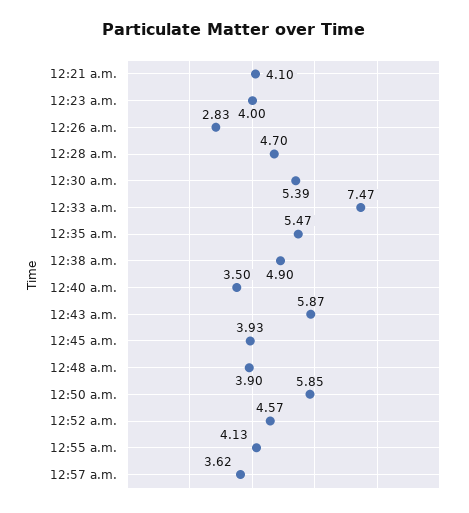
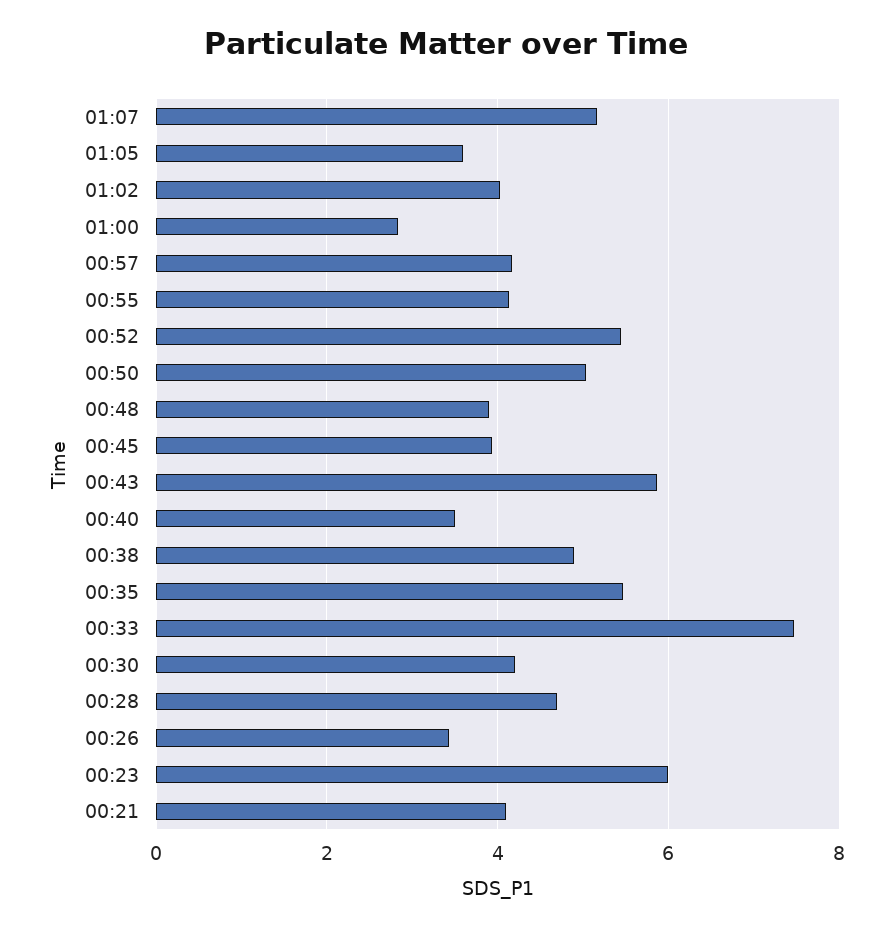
12:23 a.m.: 4 -> 6
12:26 a.m.: 2.83 -> 3.4
12:30 a.m.: 5.39 -> 4.2
12:50 a.m.: 5.85 -> 5
12:52 a.m.: 4.57 -> 5.4
12:57 a.m.: 3.62 -> 4.2
01:07: none -> 5.2
01:05: none -> 3.6
01:02: none -> 4
01:00: none -> 2.8

